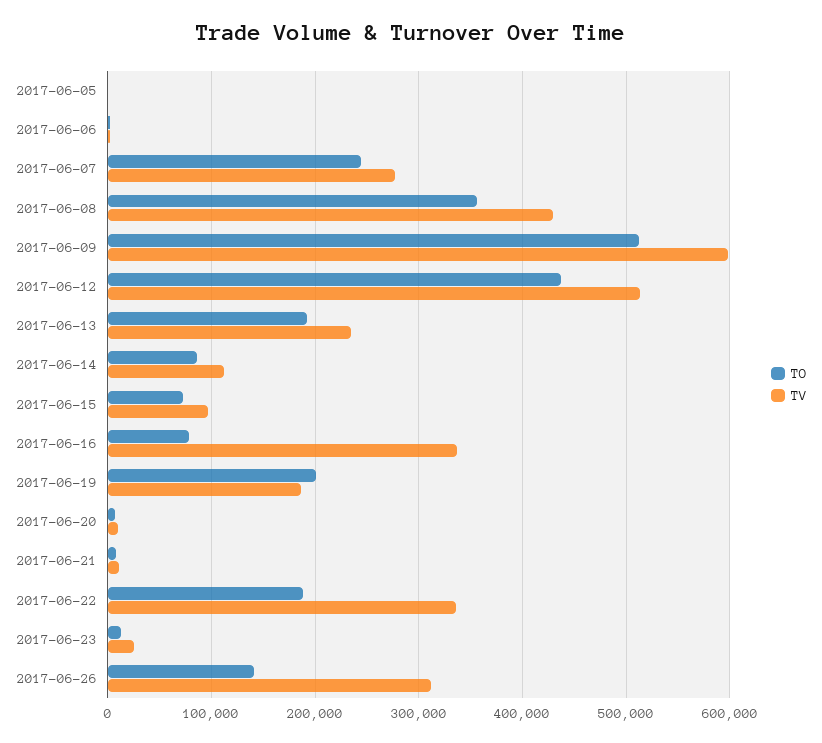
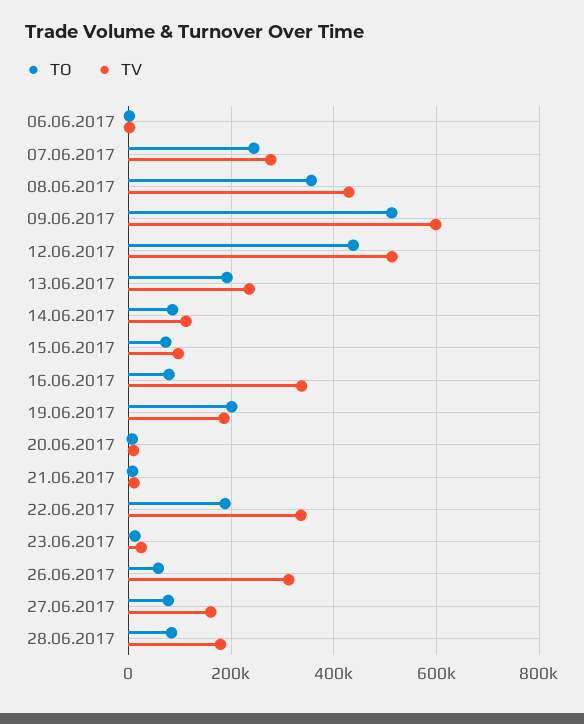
TO, 2017-06-05: 0 -> none
TV, 2017-06-05: 0 -> none
TO, 2017-06-26: 140000 -> 60000
TO, 27.06.2017: none -> 80000
TV, 27.06.2017: none -> 160000
TO, 28.06.2017: none -> 80000
TV, 28.06.2017: none -> 180000

